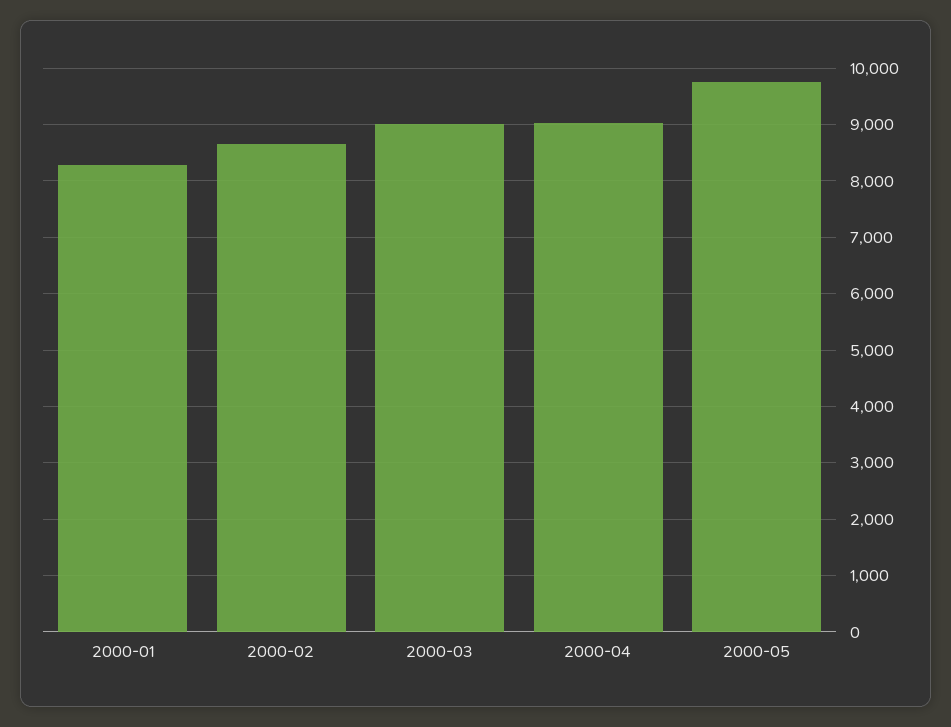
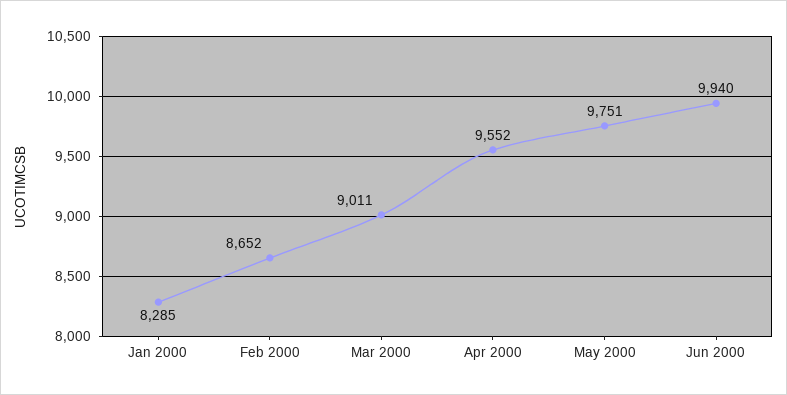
2000-04: 9000 -> 9552
Jun 2000: none -> 9940

